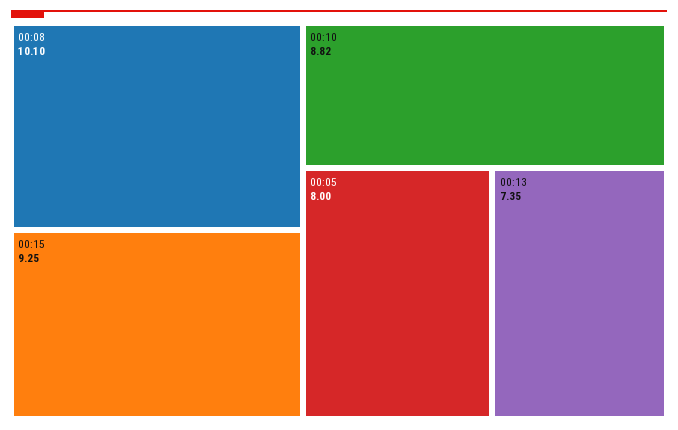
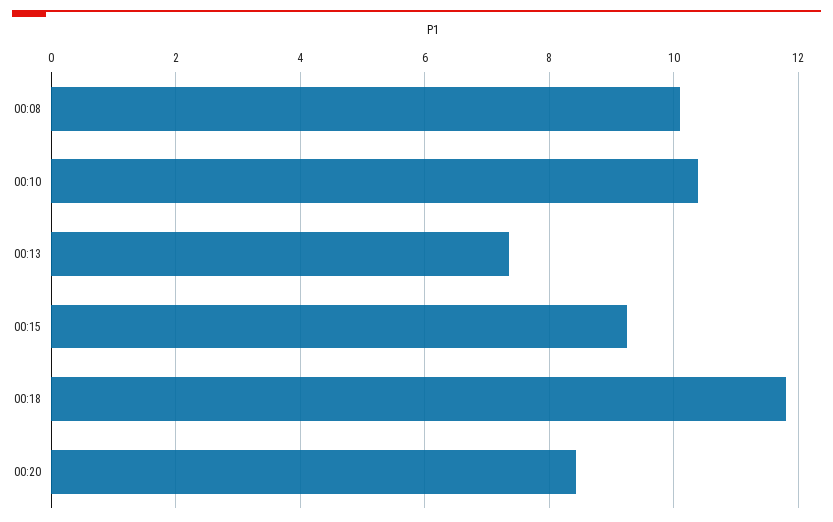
00:10: 8.82 -> 10.4
00:05: 8 -> none
00:18: none -> 11.8
00:20: none -> 8.4

